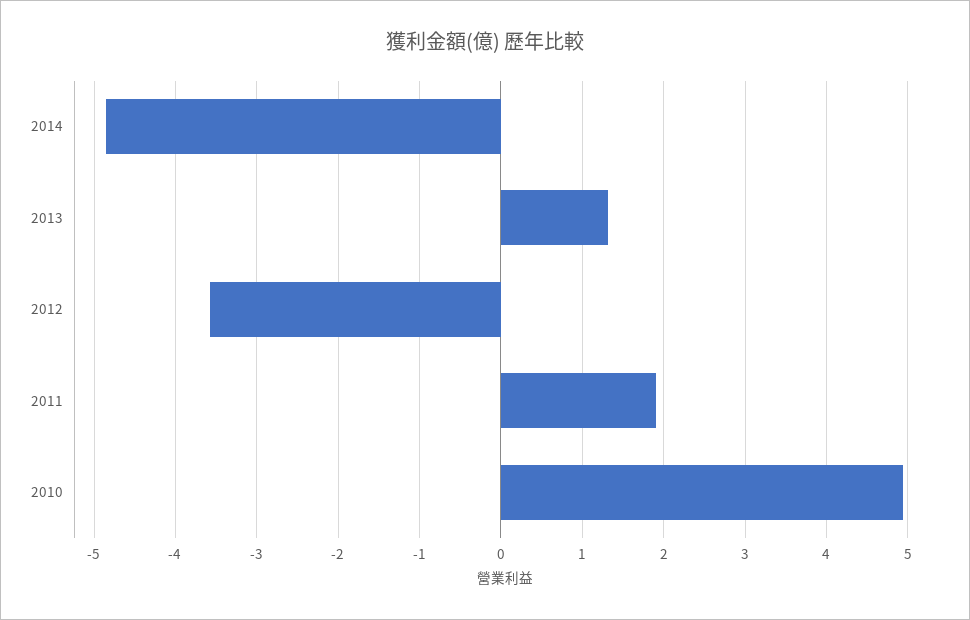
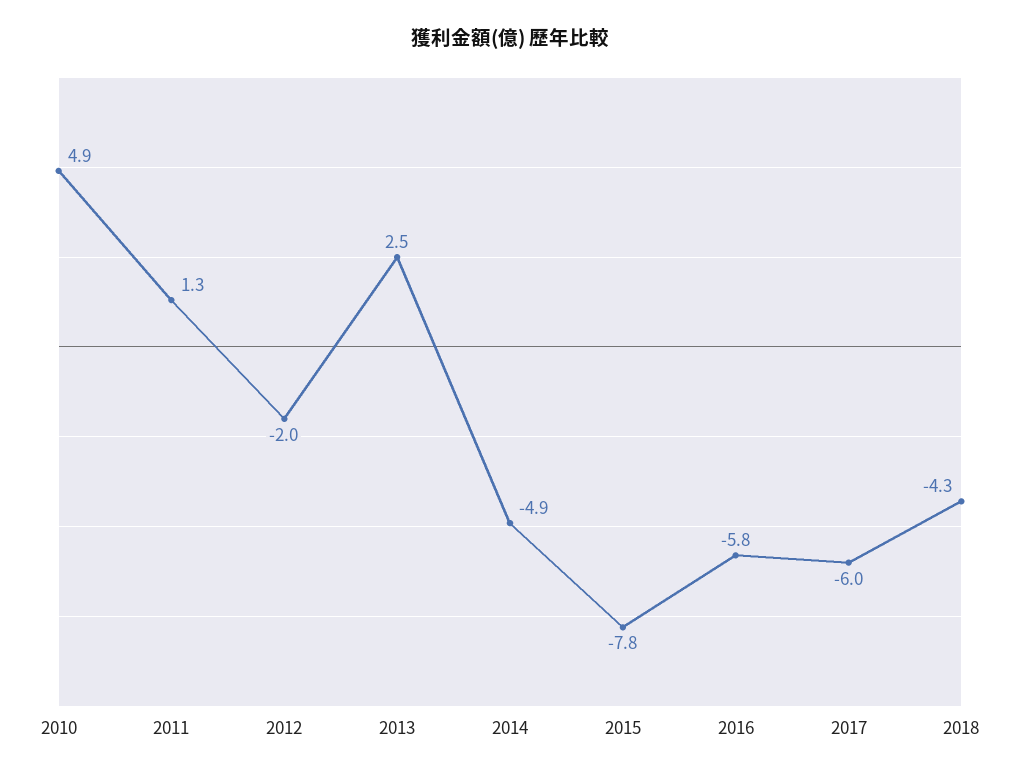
2013: 1.3 -> 2.5
2012: -3.6 -> -2
2011: 1.9 -> 1.3
2015: none -> -7.8
2016: none -> -5.8
2017: none -> -6
2018: none -> -4.3

